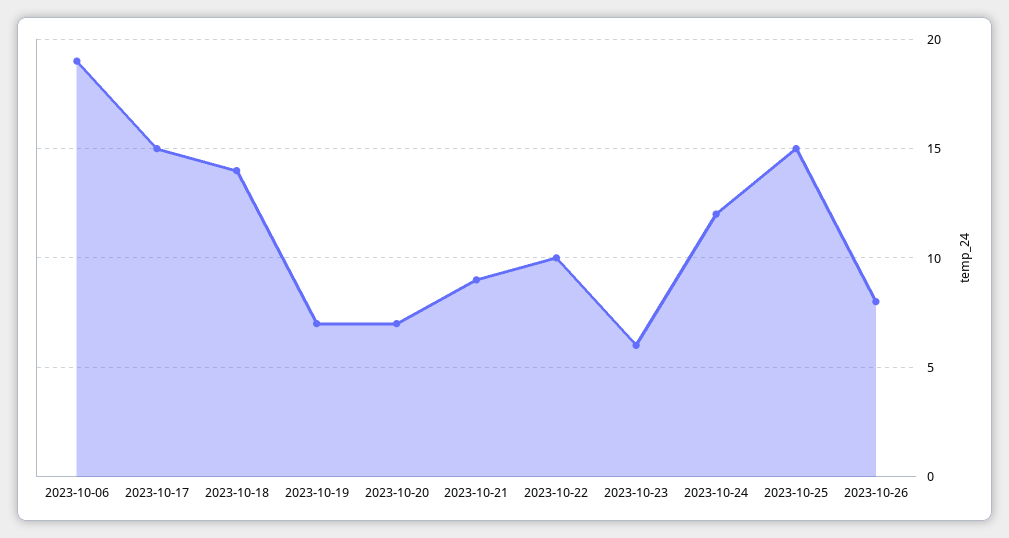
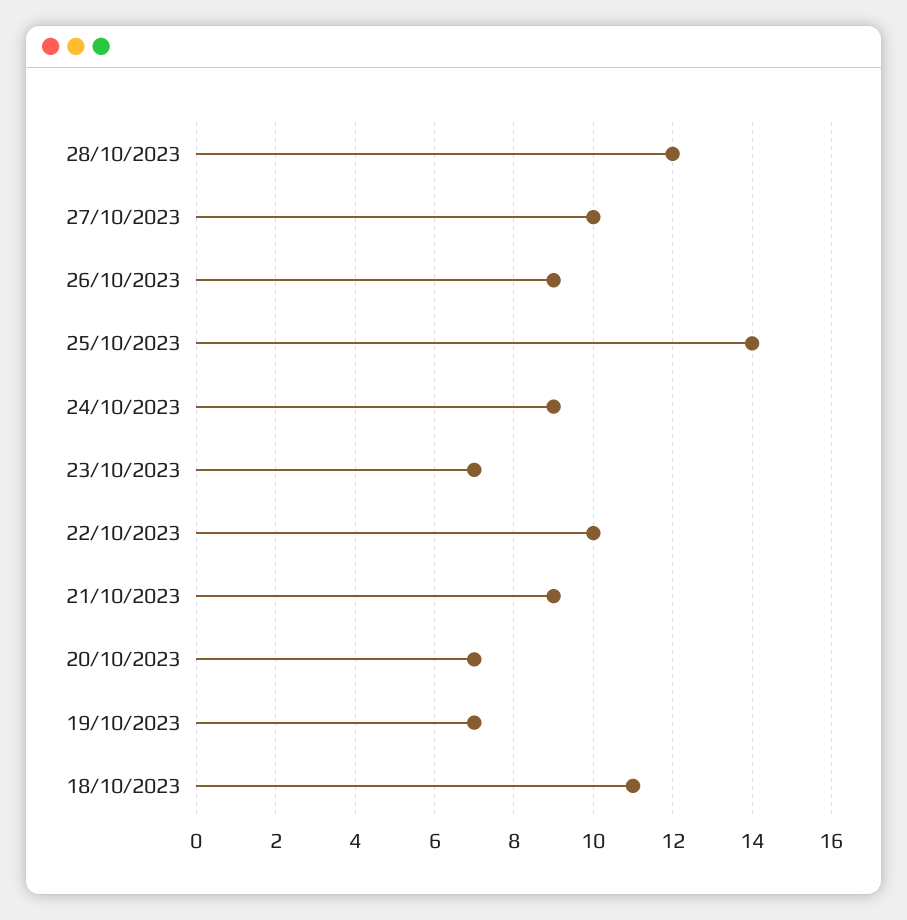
2023-10-06: 19 -> none
2023-10-17: 15 -> none
2023-10-18: 14 -> 11
2023-10-23: 6 -> 7
2023-10-24: 12 -> 9
2023-10-25: 15 -> 14
2023-10-26: 8 -> 9
28/10/2023: none -> 12
27/10/2023: none -> 10

